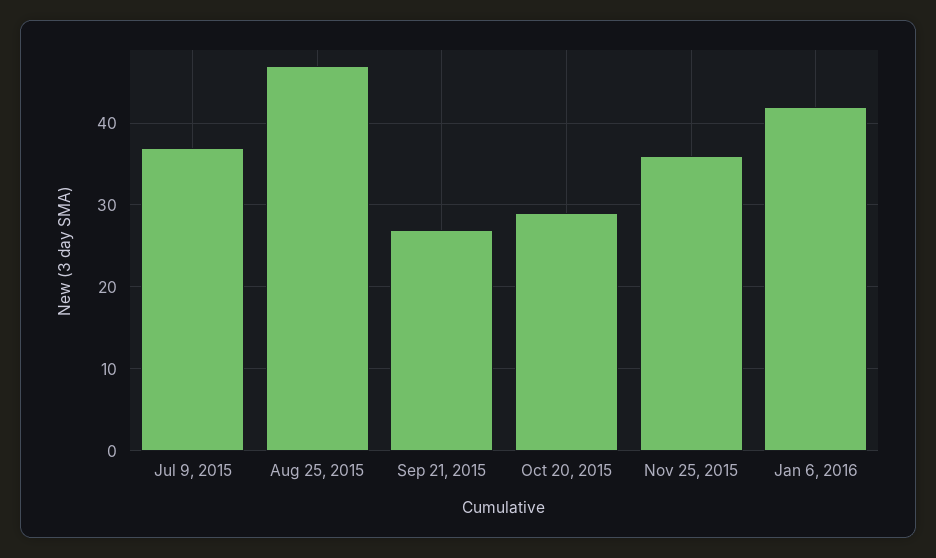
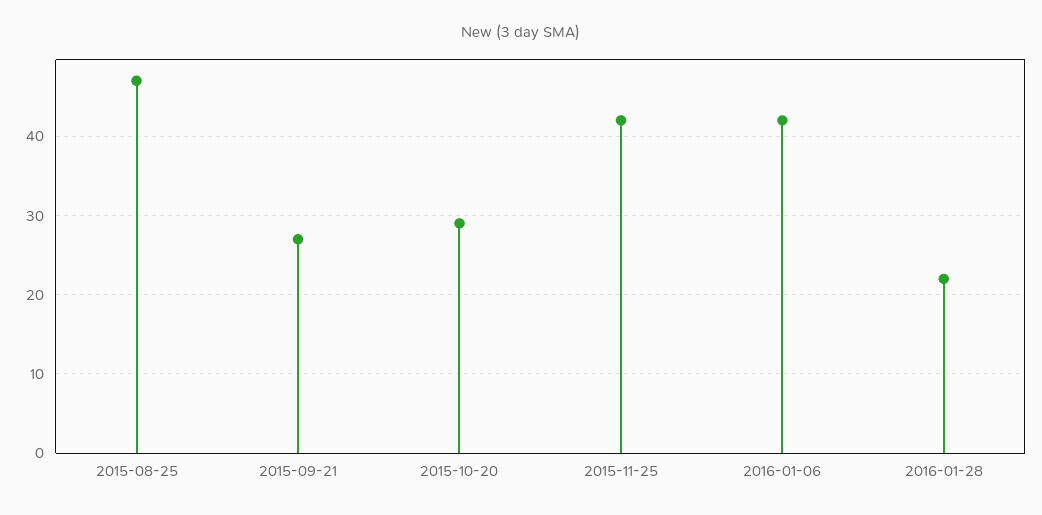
Jul 9, 2015: 37 -> none
Nov 25, 2015: 36 -> 42
2016-01-28: none -> 22

